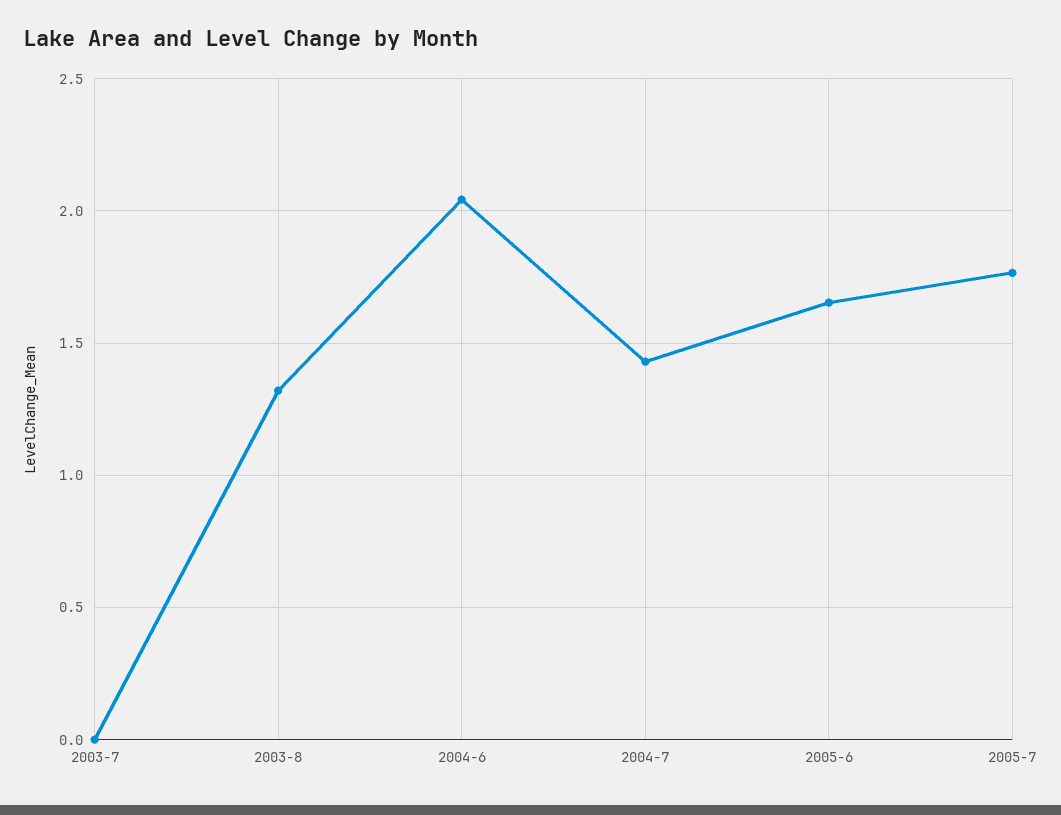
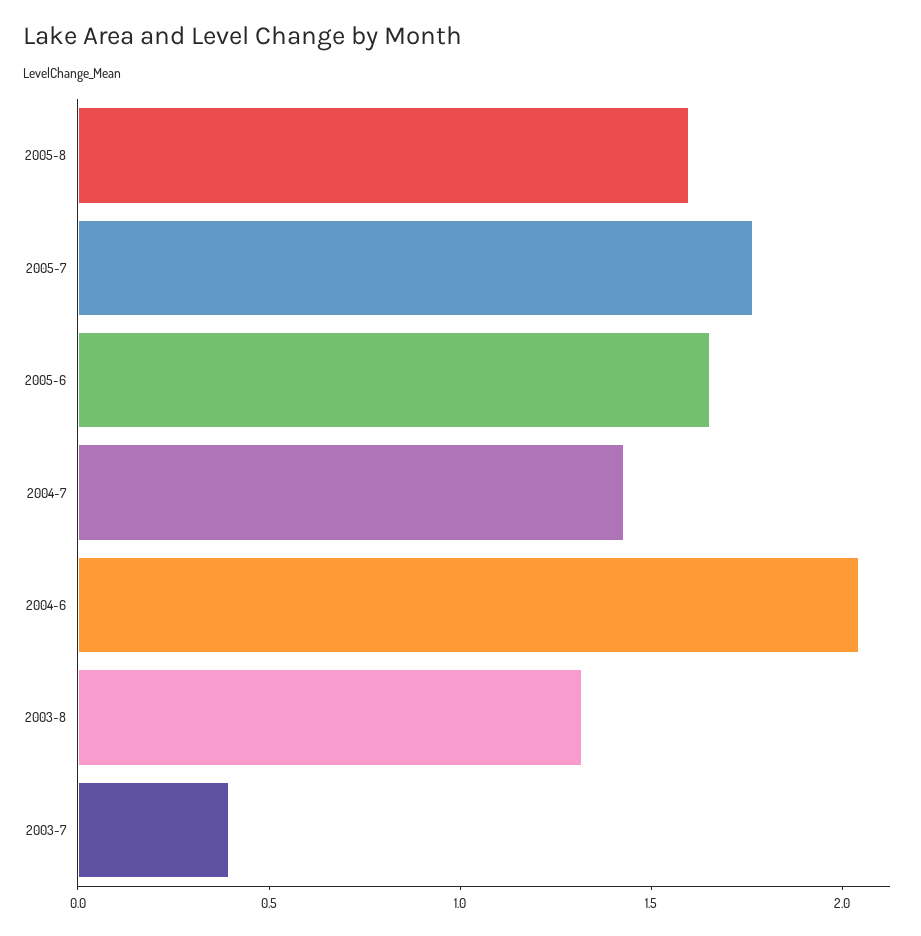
2003-7: 0 -> 0.4
2005-8: none -> 1.6

